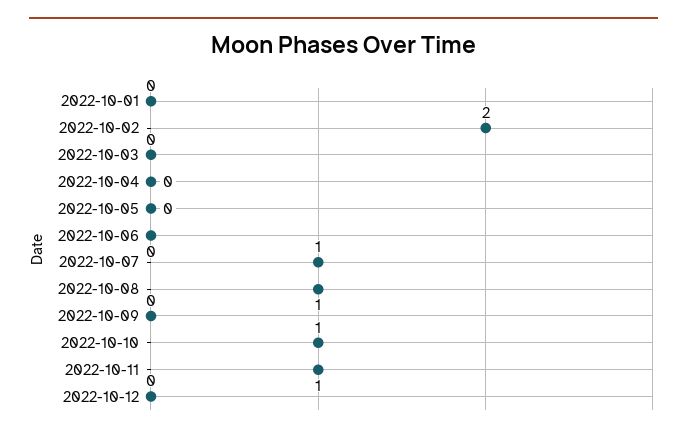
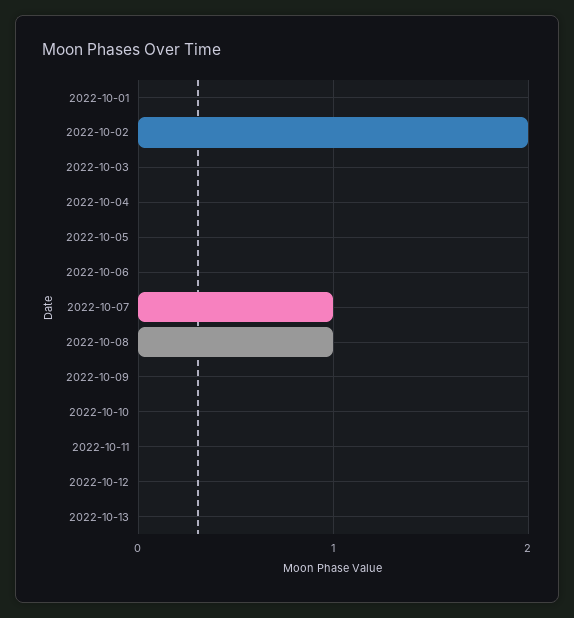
2022-10-10: 1 -> 0
2022-10-11: 1 -> 0
2022-10-13: none -> 0

